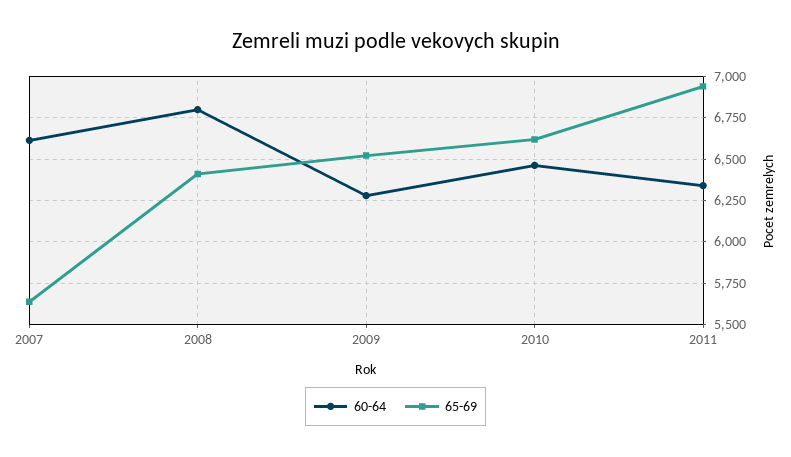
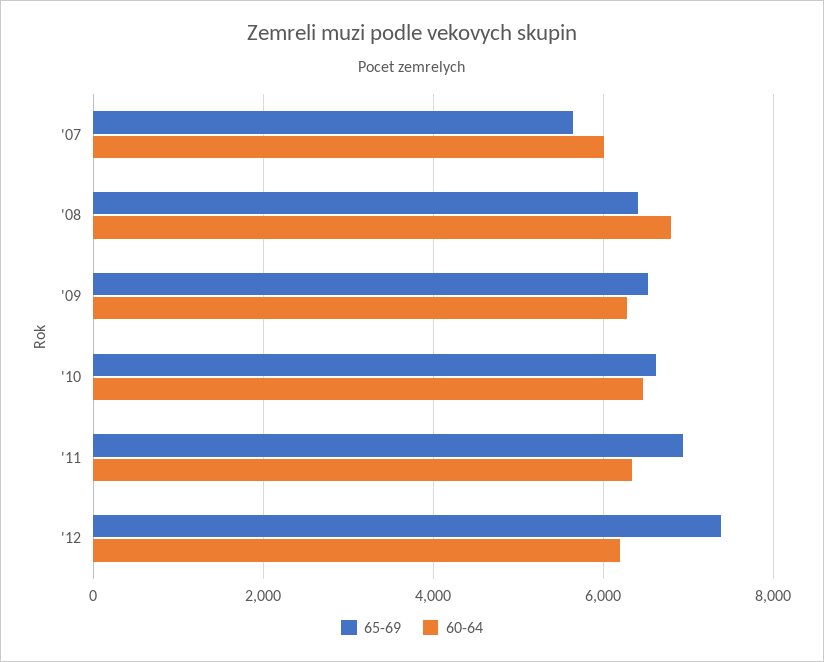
60-64, 2007: 6600 -> 6000
65-69, '12: none -> 7400
60-64, '12: none -> 6200

